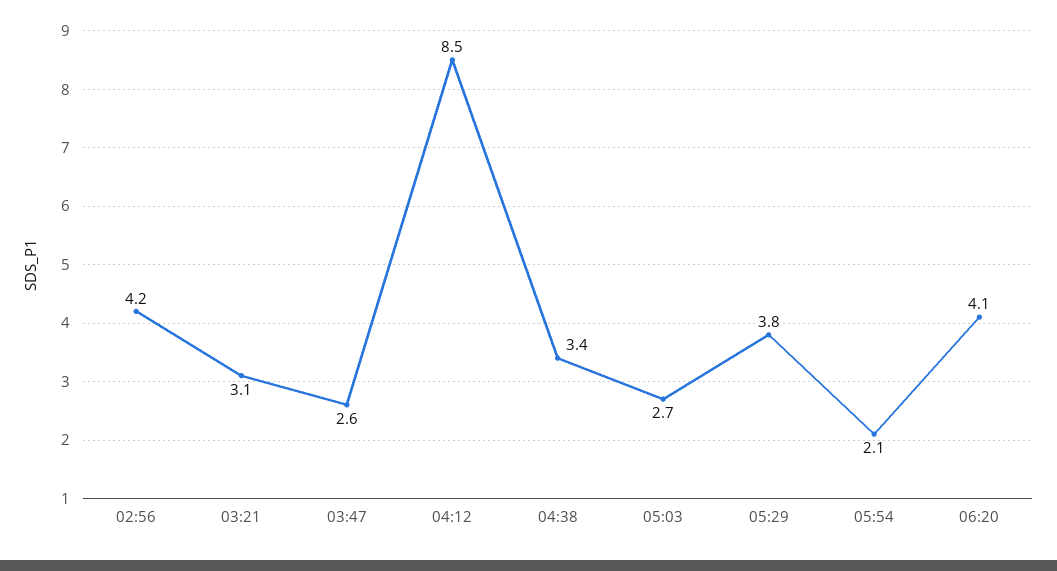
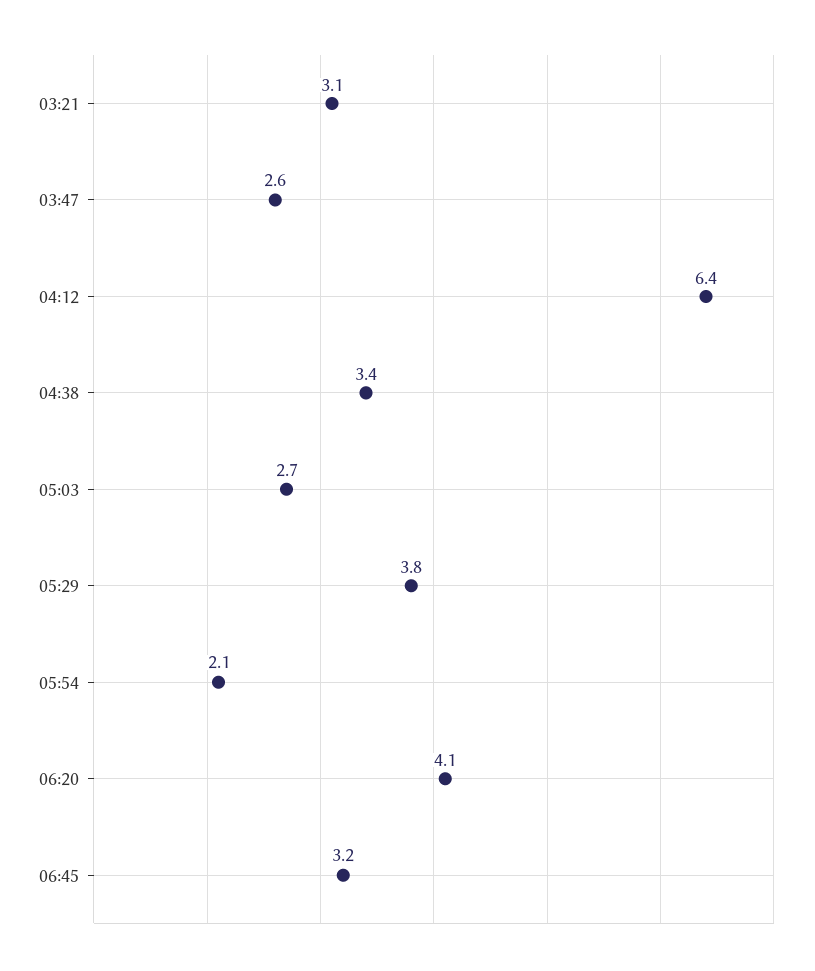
02:56: 4.2 -> none
04:12: 8.5 -> 6.4
06:45: none -> 3.2

